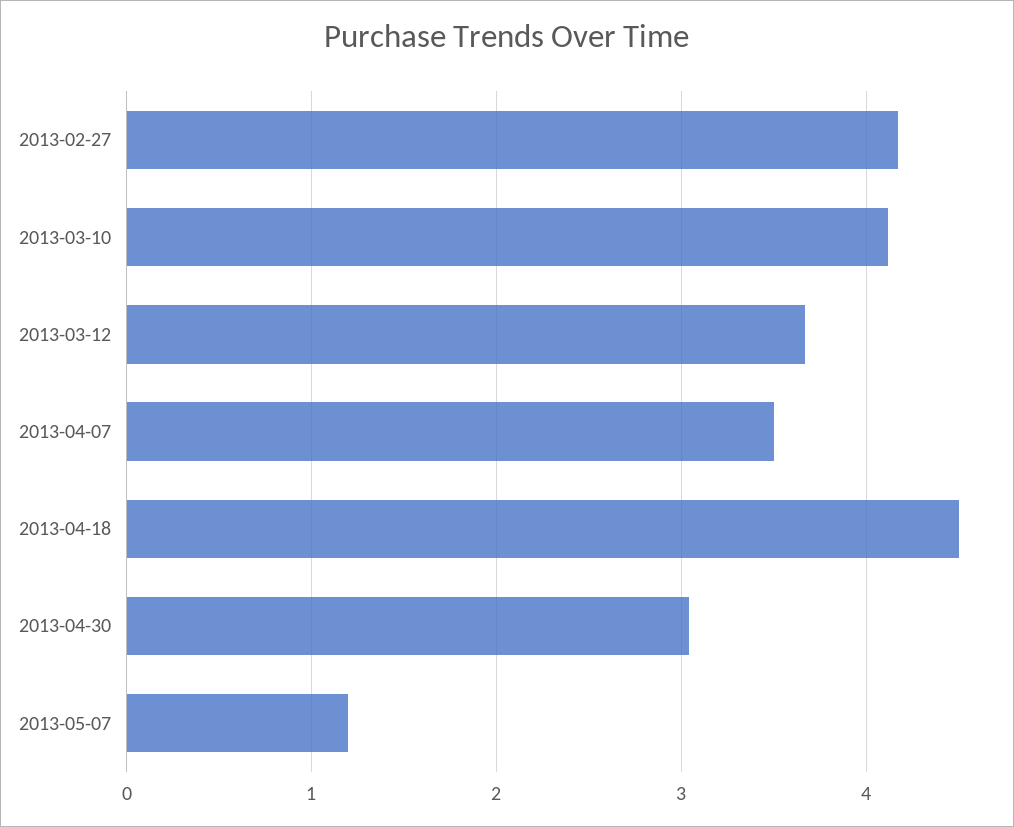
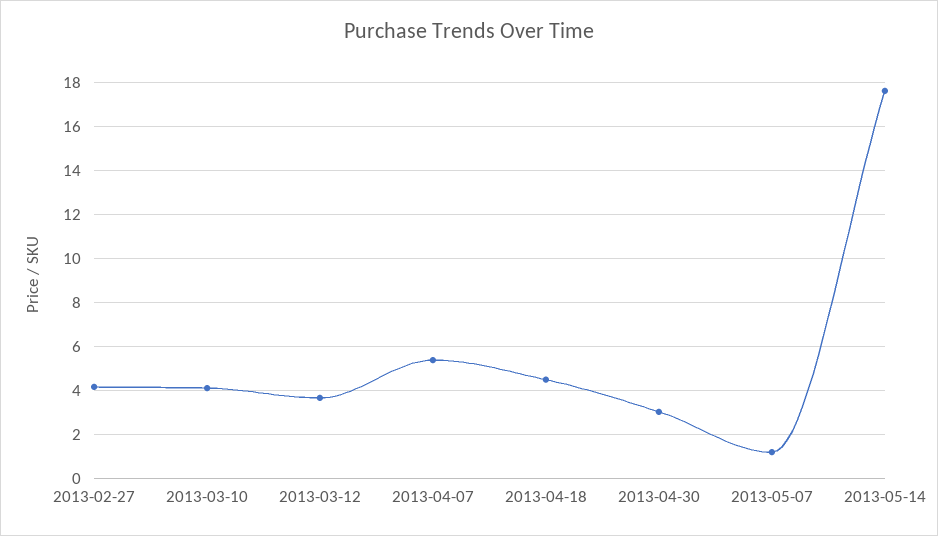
2013-04-07: 3.5 -> 5.5
2013-05-14: none -> 17.5

